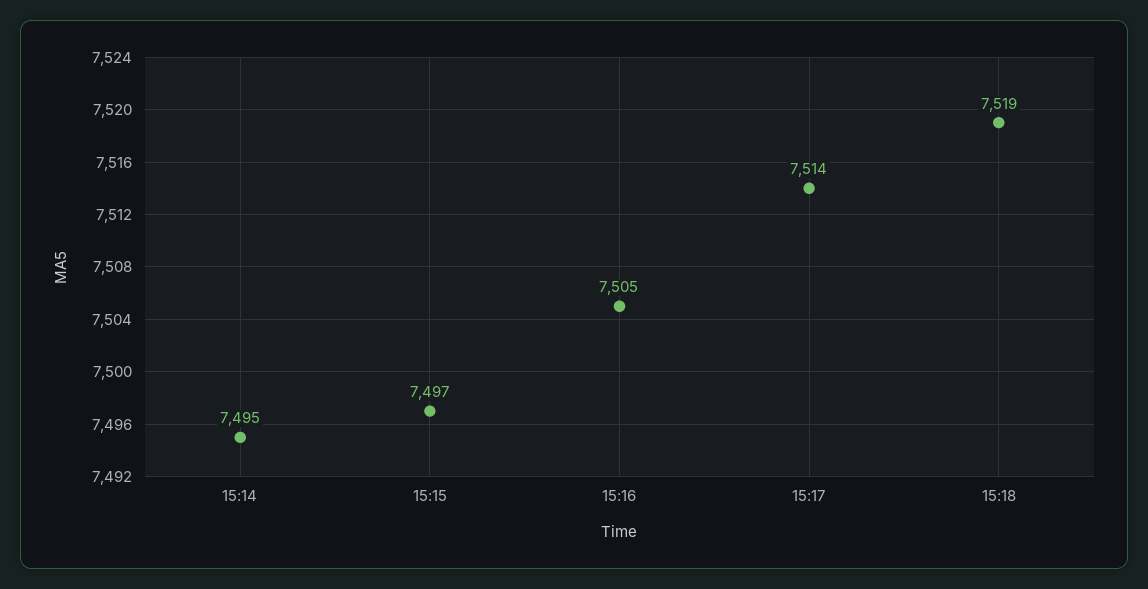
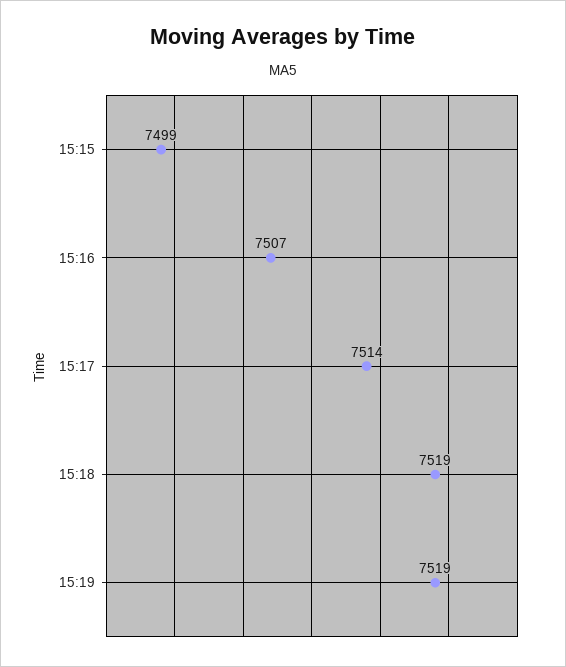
15:14: 7495 -> none
15:15: 7497 -> 7499
15:16: 7505 -> 7507
15:19: none -> 7519

